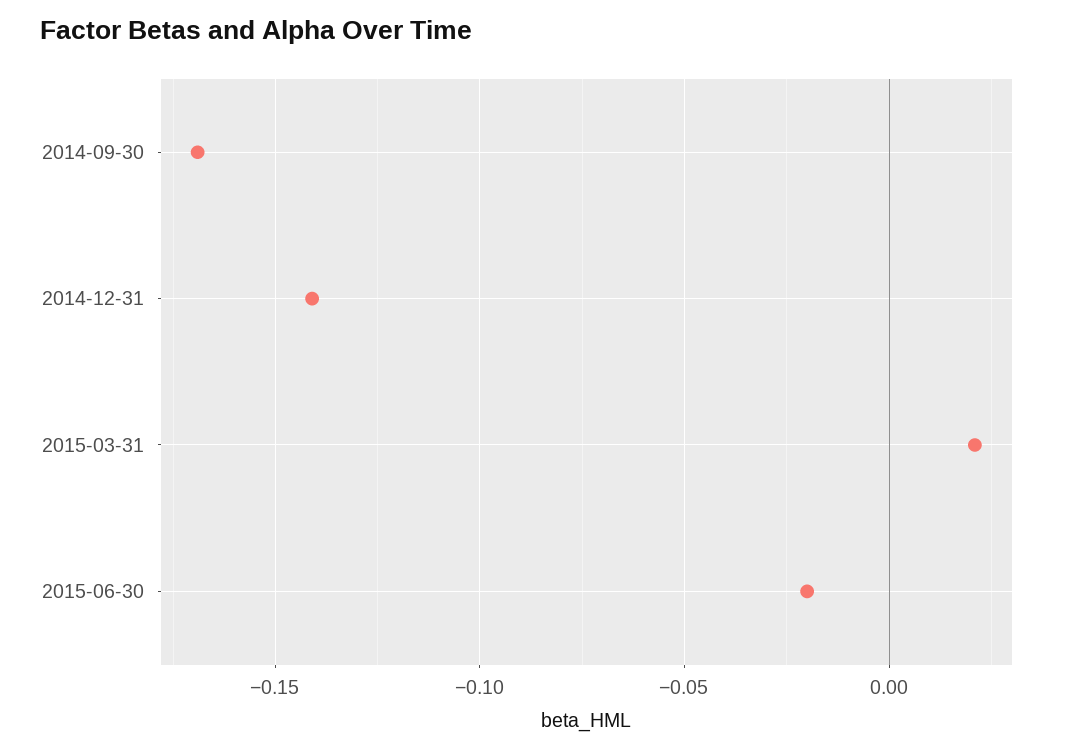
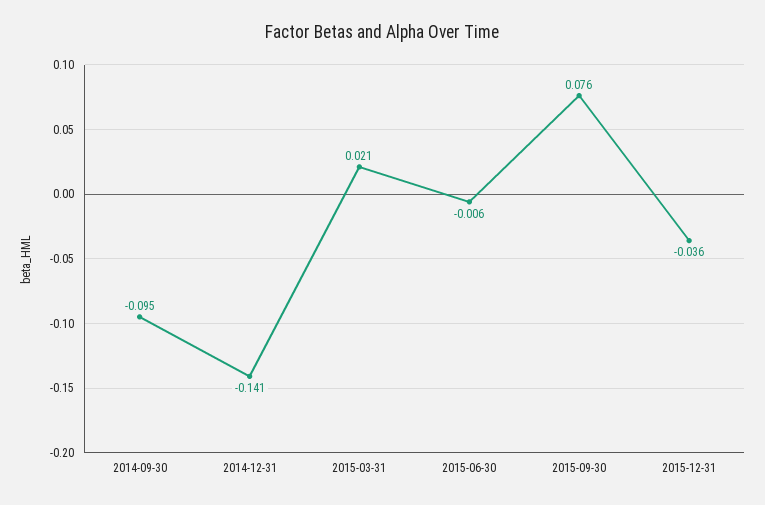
2014-09-30: -0.17 -> -0.095
2015-06-30: -0.02 -> -0.006
2015-09-30: none -> 0.076
2015-12-31: none -> -0.036

